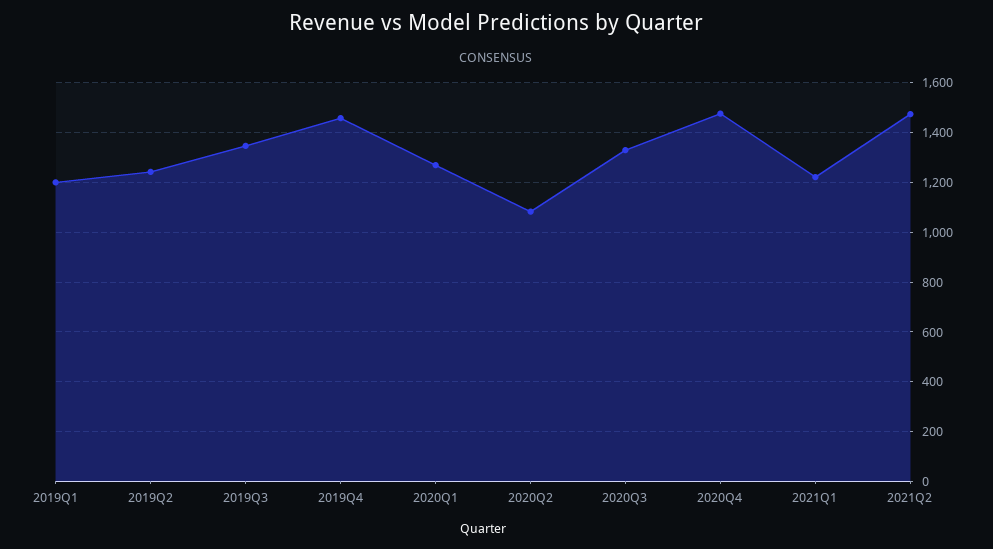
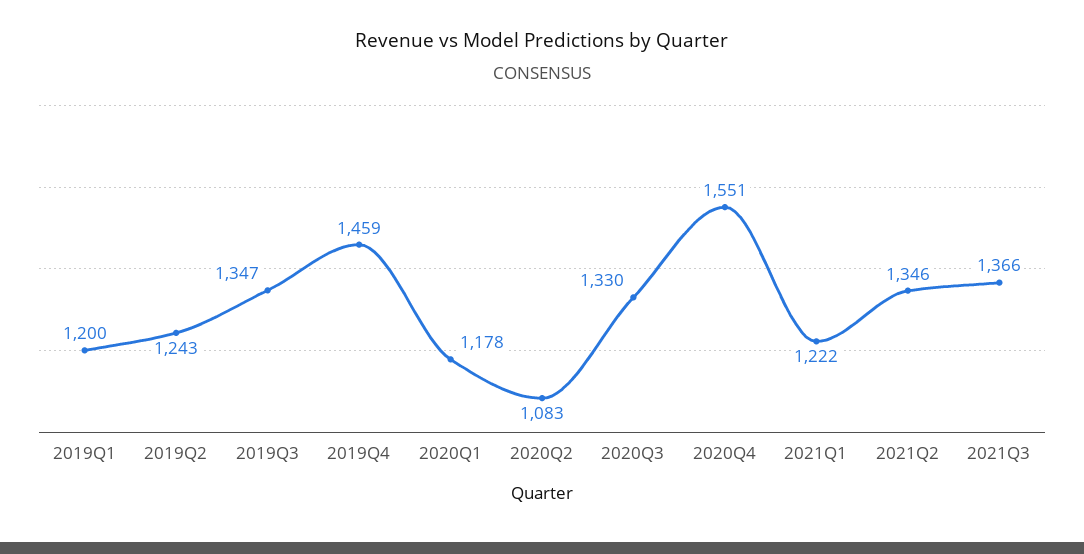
2020Q1: 1275 -> 1178
2020Q4: 1475 -> 1551
2021Q2: 1475 -> 1346
2021Q3: none -> 1366

